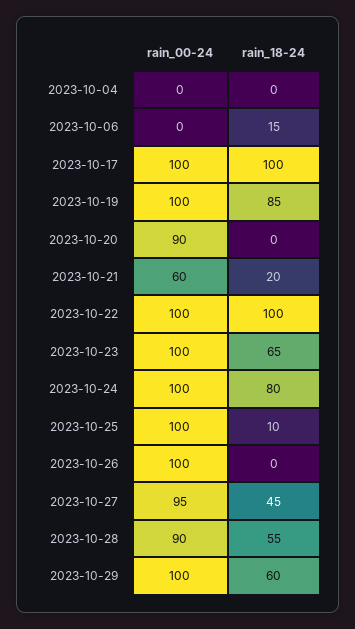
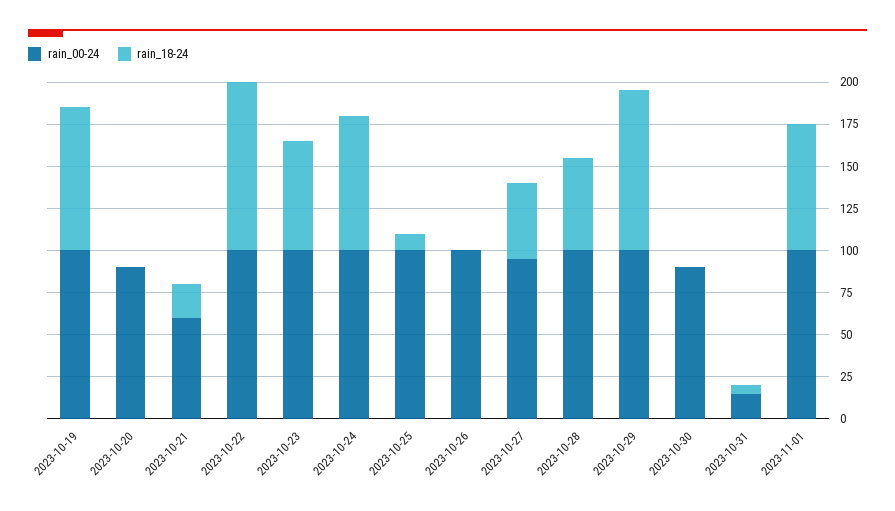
rain_00-24, 2023-10-04: 0 -> none
rain_18-24, 2023-10-04: 0 -> none
rain_00-24, 2023-10-06: 0 -> none
rain_18-24, 2023-10-06: 15 -> none
rain_00-24, 2023-10-17: 100 -> none
rain_18-24, 2023-10-17: 100 -> none
rain_00-24, 2023-10-28: 90 -> 100
rain_18-24, 2023-10-29: 60 -> 95
rain_00-24, 2023-10-30: none -> 90
rain_18-24, 2023-10-30: none -> 0
rain_00-24, 2023-10-31: none -> 15
rain_18-24, 2023-10-31: none -> 5
rain_00-24, 2023-11-01: none -> 100
rain_18-24, 2023-11-01: none -> 75

